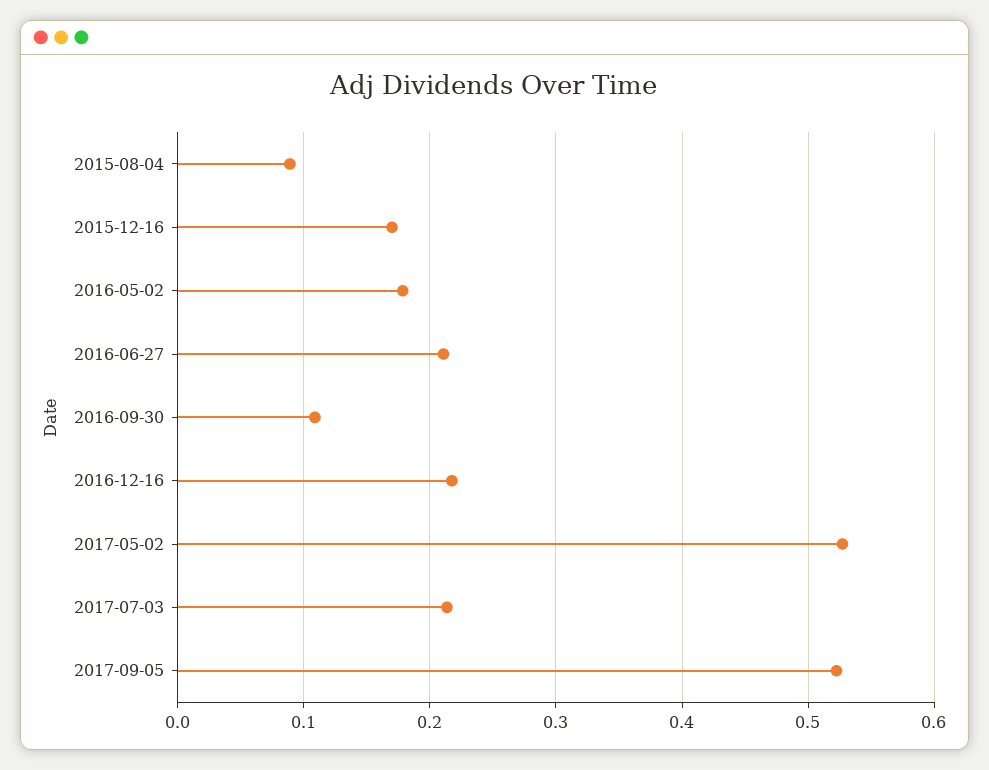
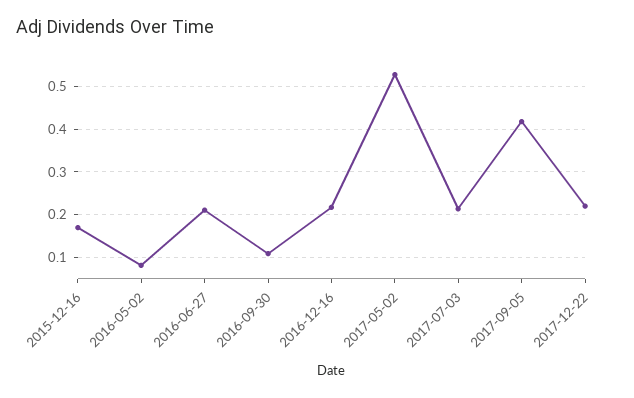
2015-08-04: 0.09 -> none
2016-05-02: 0.18 -> 0.08
2017-09-05: 0.52 -> 0.42
2017-12-22: none -> 0.22

